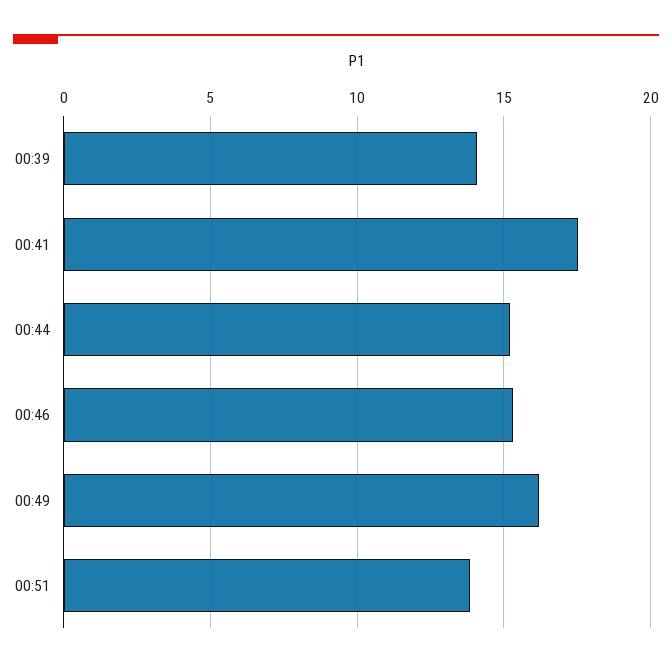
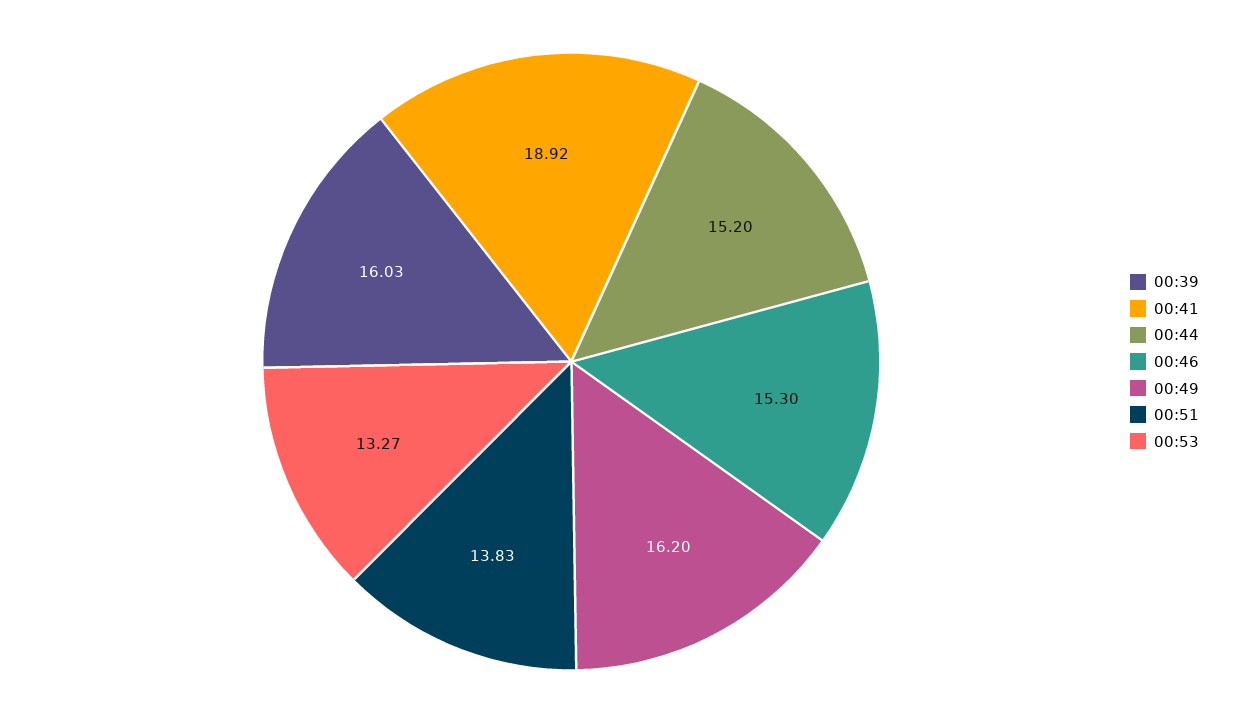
00:39: 14 -> 16.03
00:41: 17.5 -> 18.92
00:53: none -> 13.27

